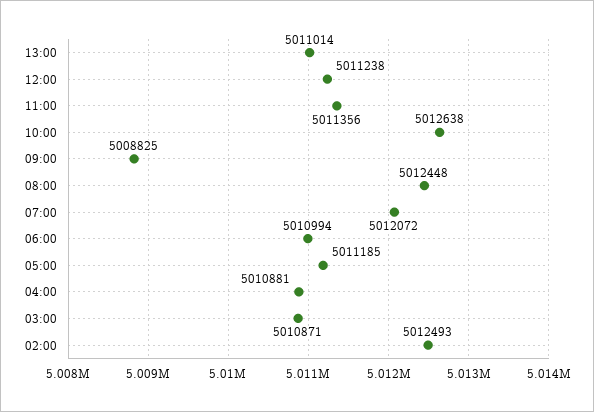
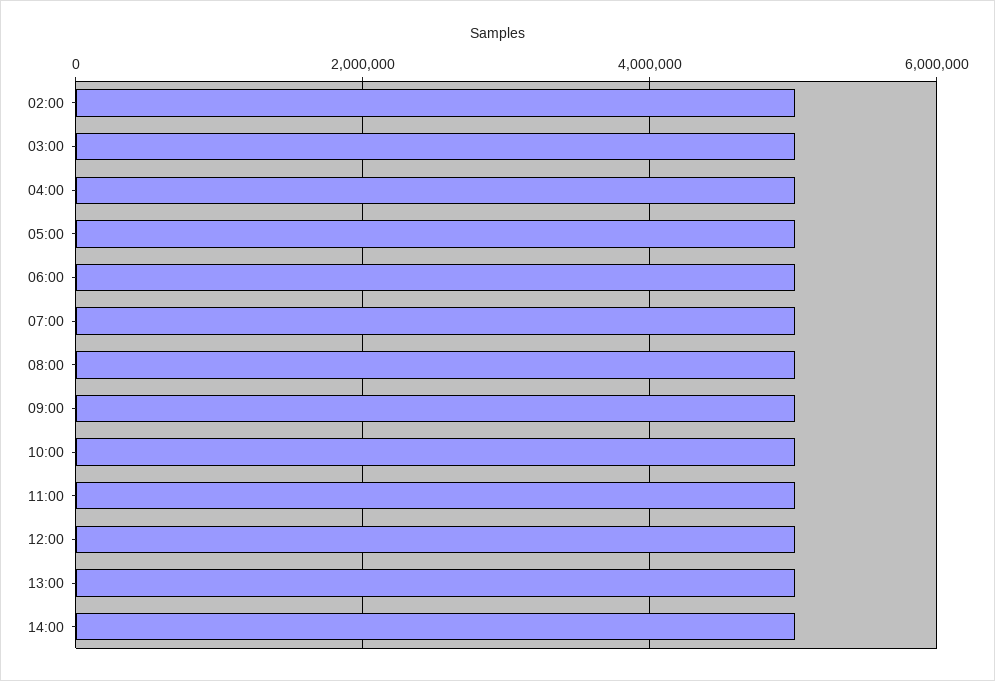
14:00: none -> 5000000

